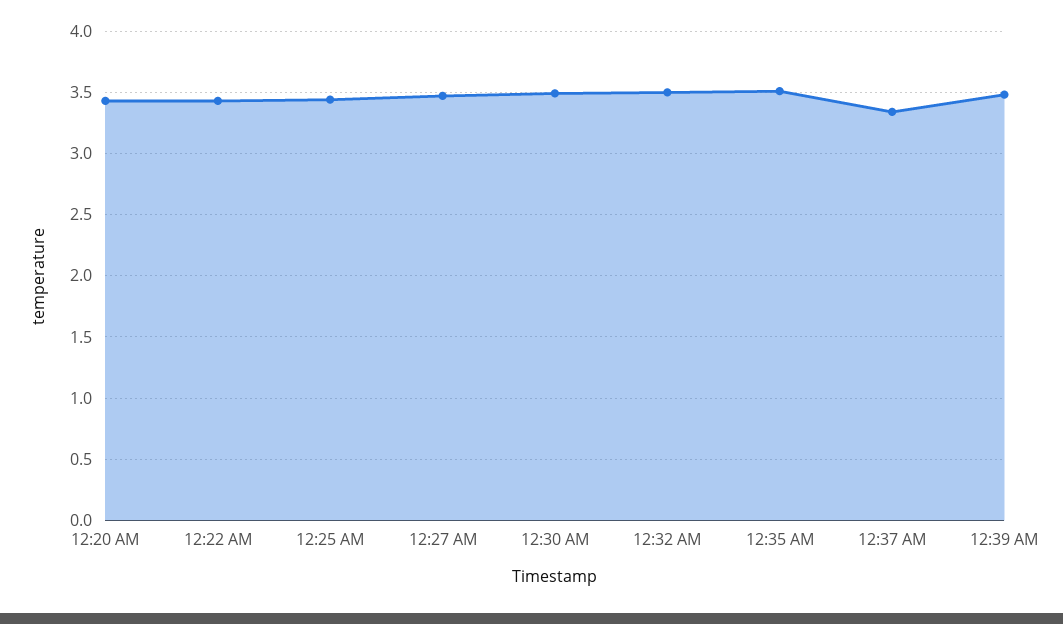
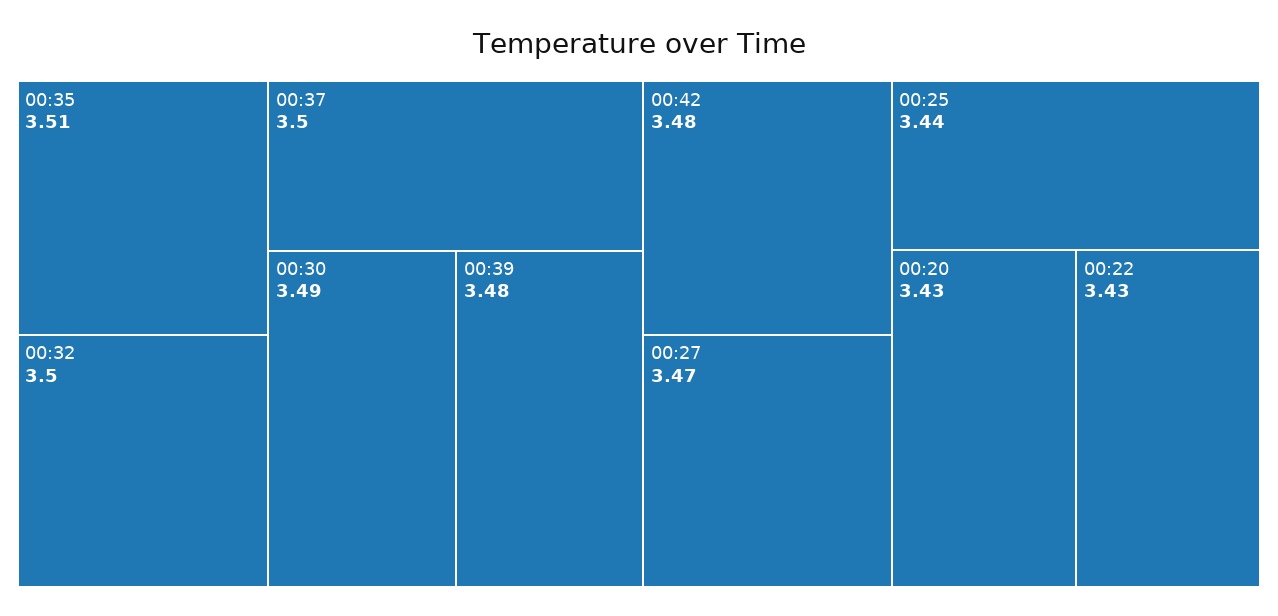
12:37 AM: 3.35 -> 3.5
00:42: none -> 3.48

